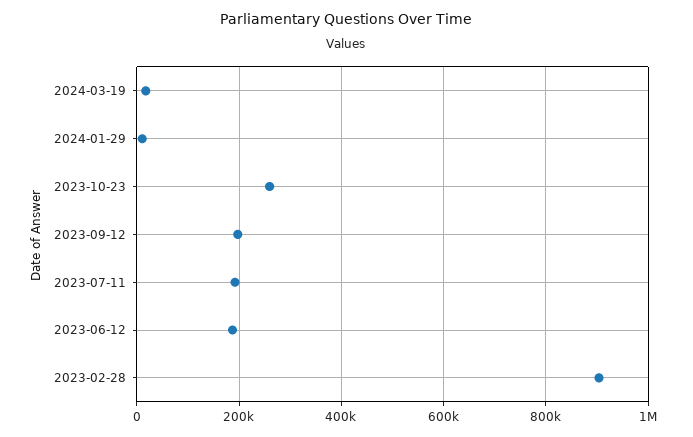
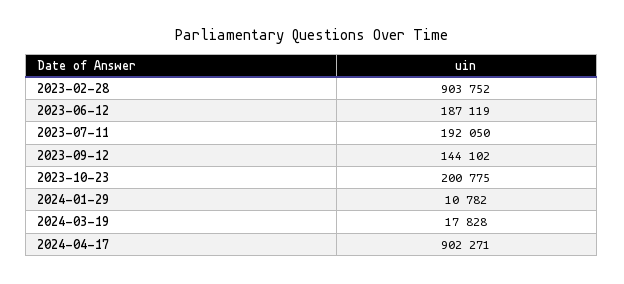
2023-10-23: 260000 -> 200775
2023-09-12: 200000 -> 144102
2024-04-17: none -> 902271

